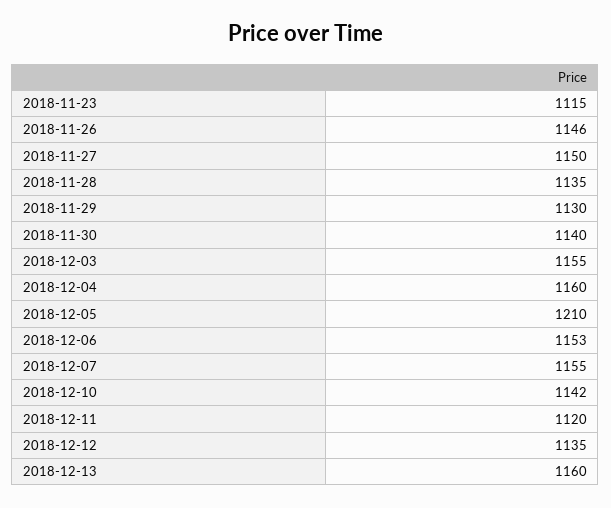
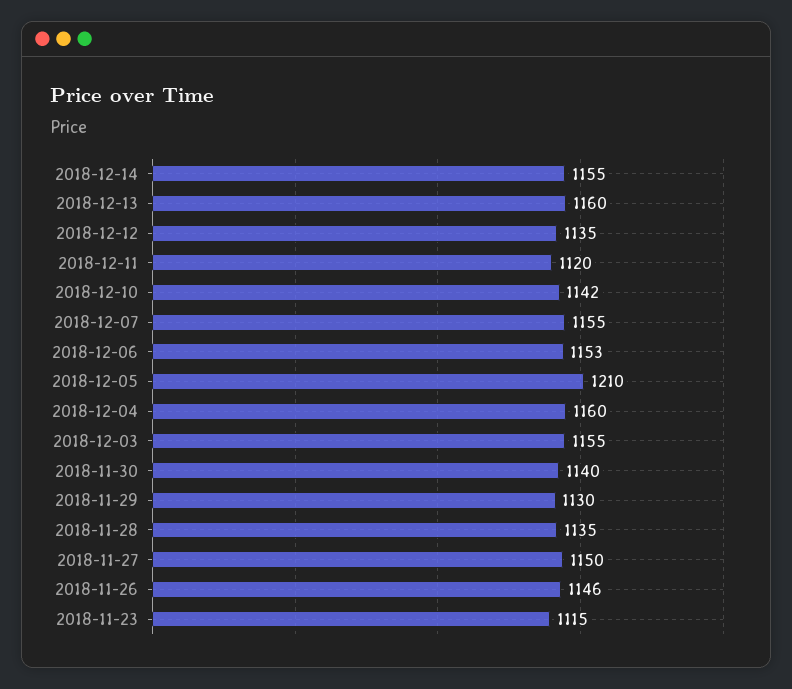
2018-12-14: none -> 1155

